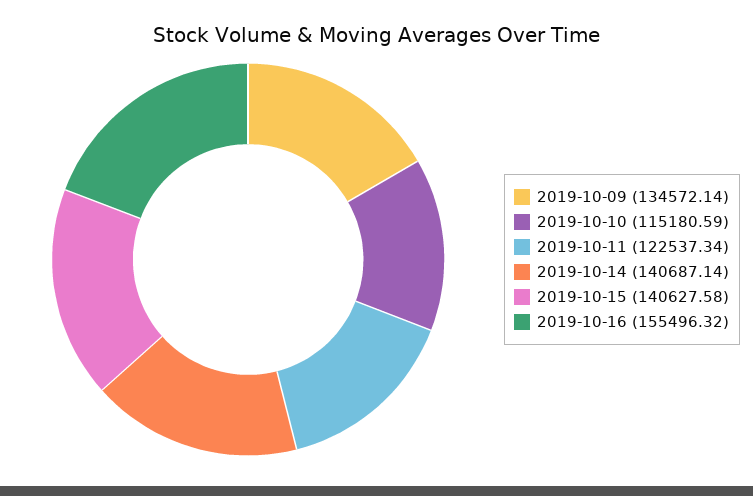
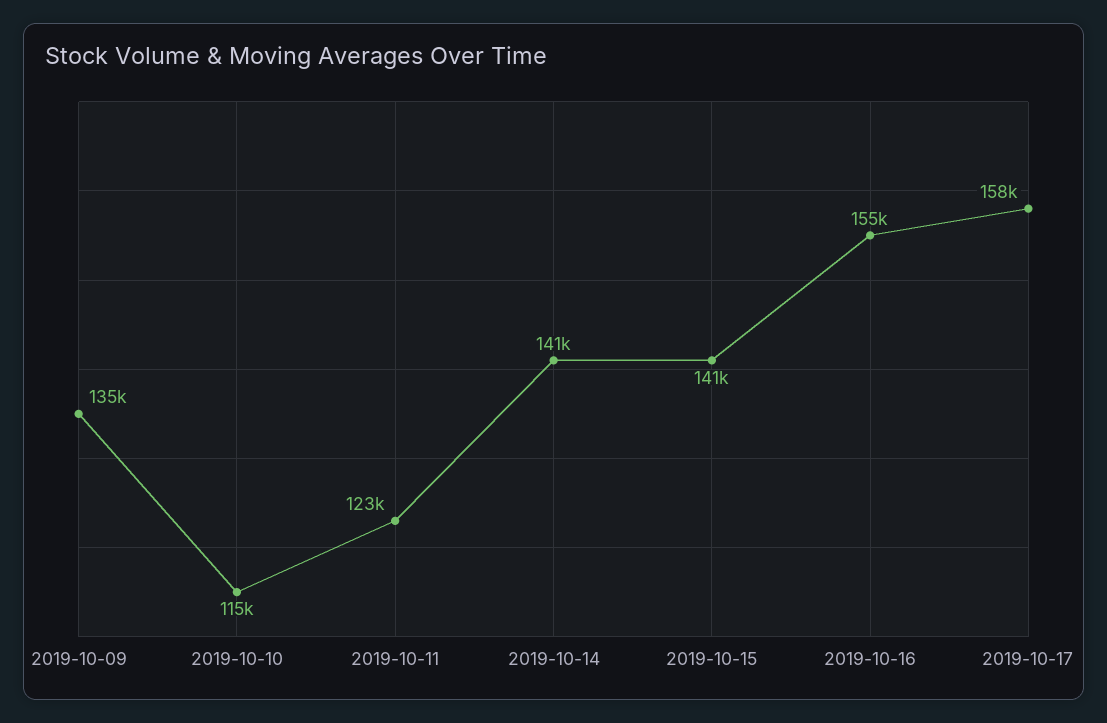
2019-10-17: none -> 158000

